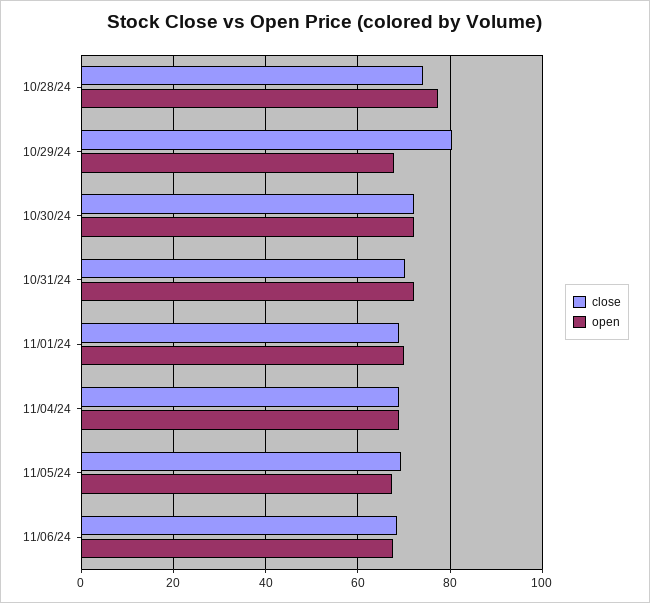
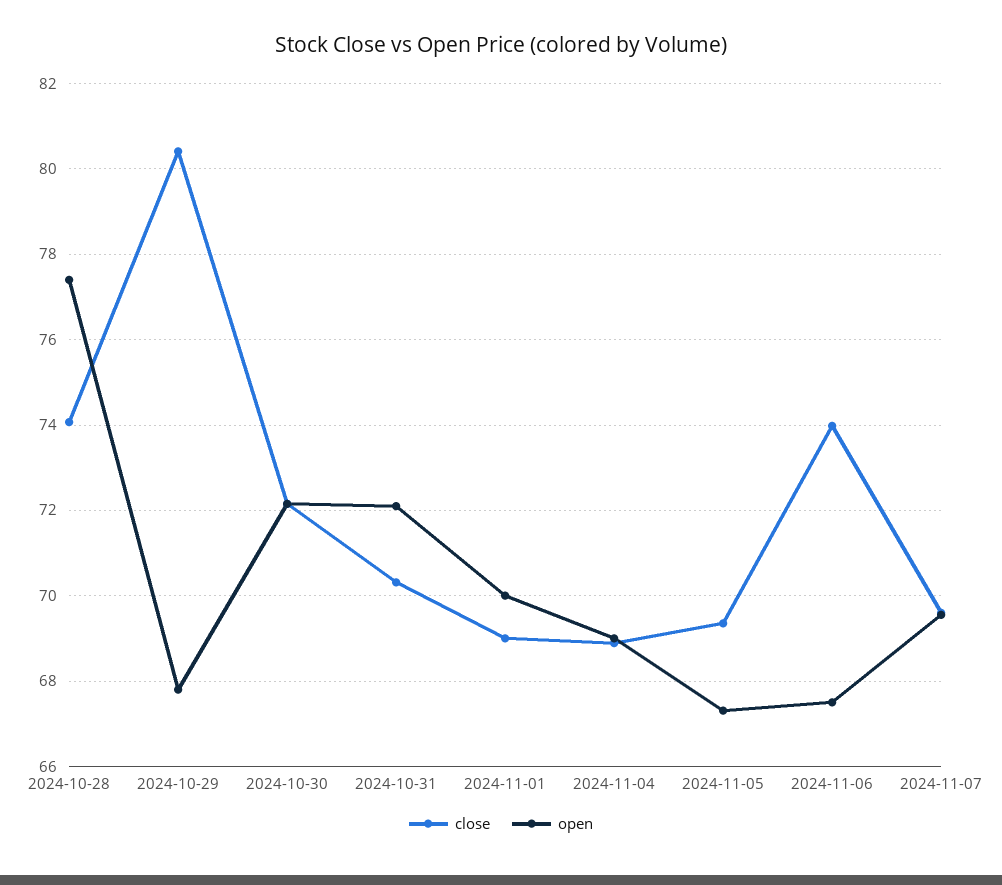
close, 11/06/24: 68 -> 74
close, 2024-11-07: none -> 69.6
open, 2024-11-07: none -> 69.6

